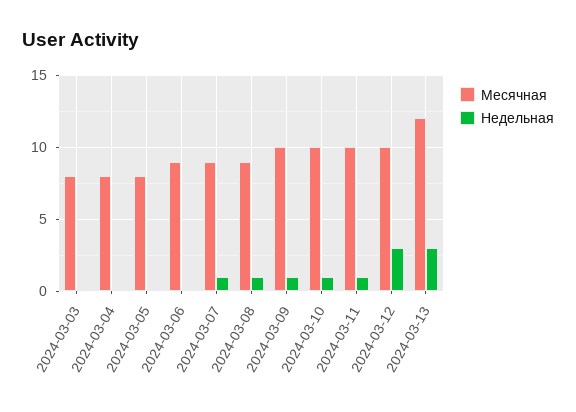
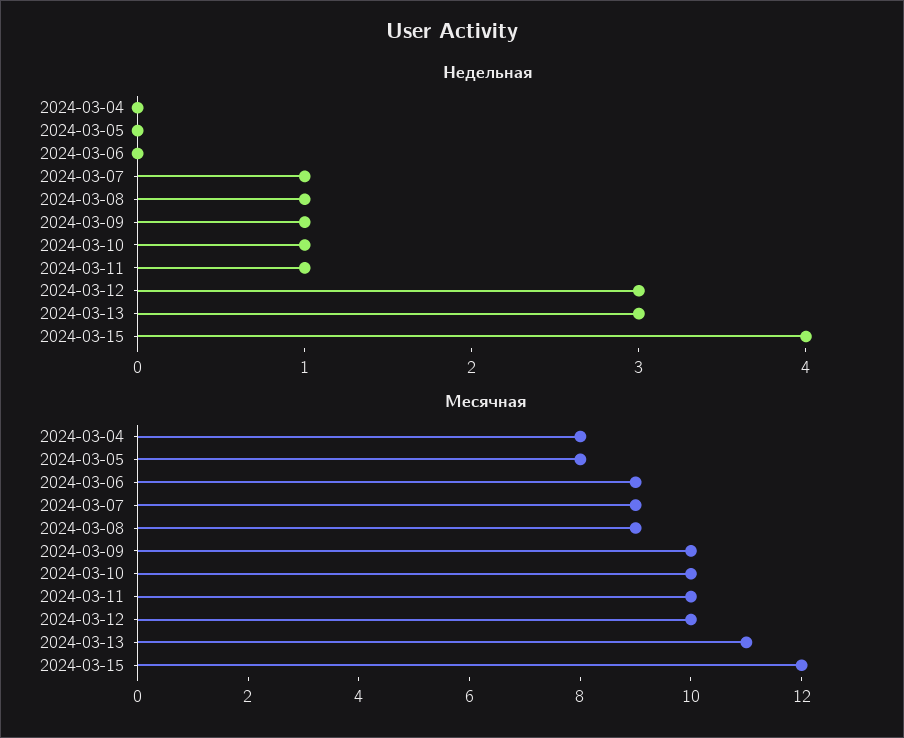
Месячная, 2024-03-03: 8 -> none
Недельная, 2024-03-03: 0 -> none
Месячная, 2024-03-13: 12 -> 11
Недельная, 2024-03-15: none -> 4
Месячная, 2024-03-15: none -> 12

